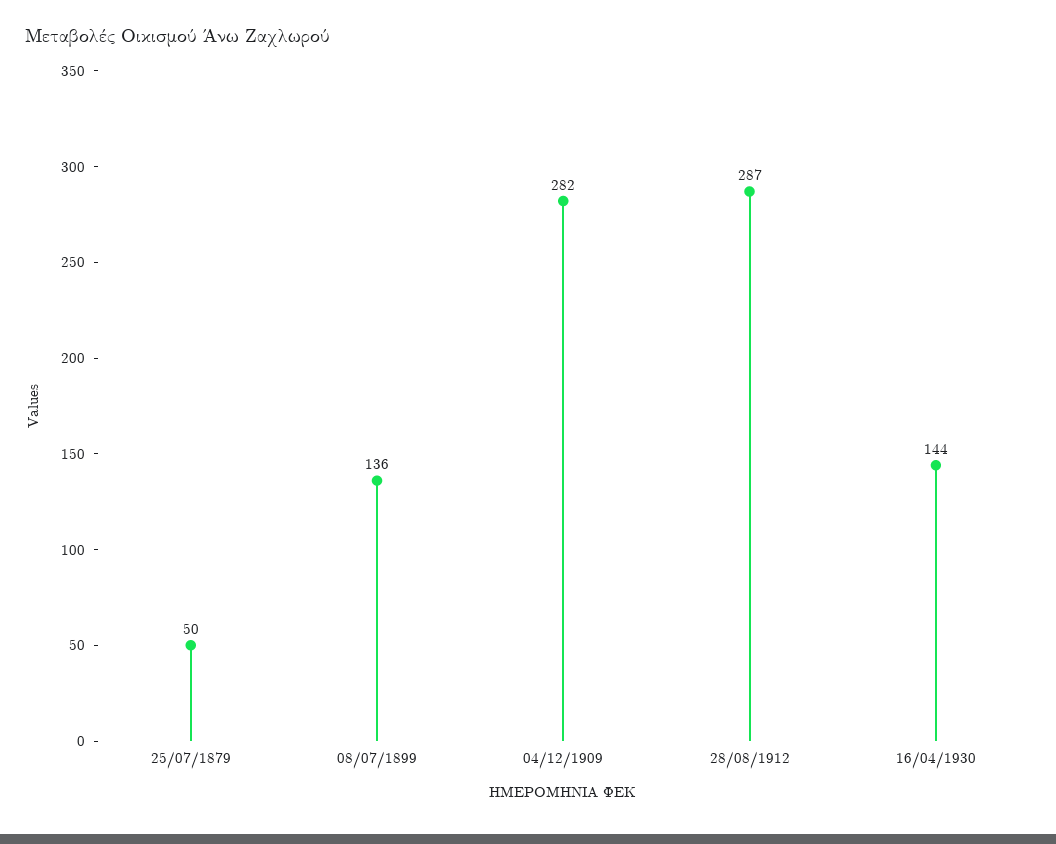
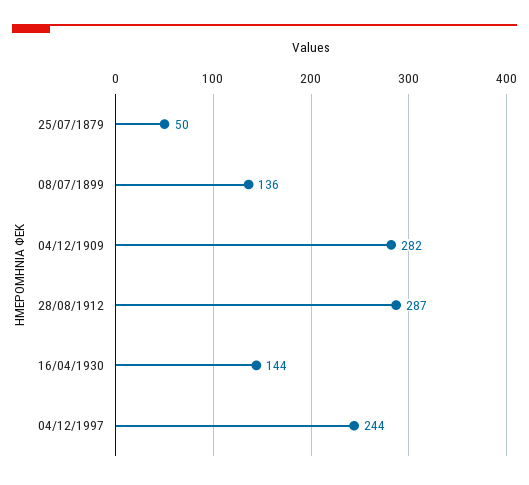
04/12/1997: none -> 244

